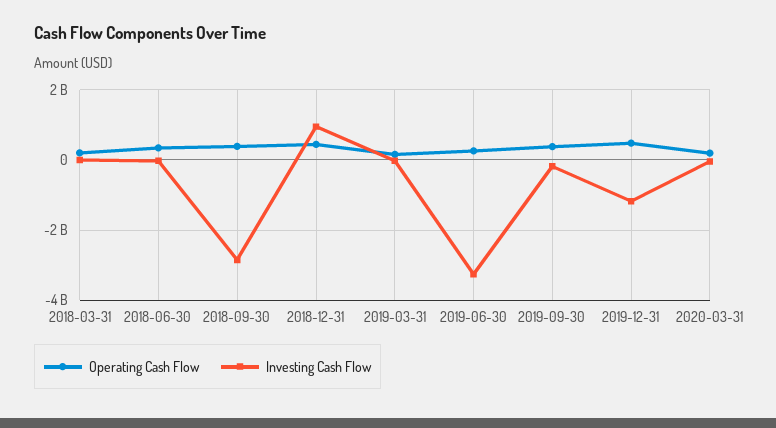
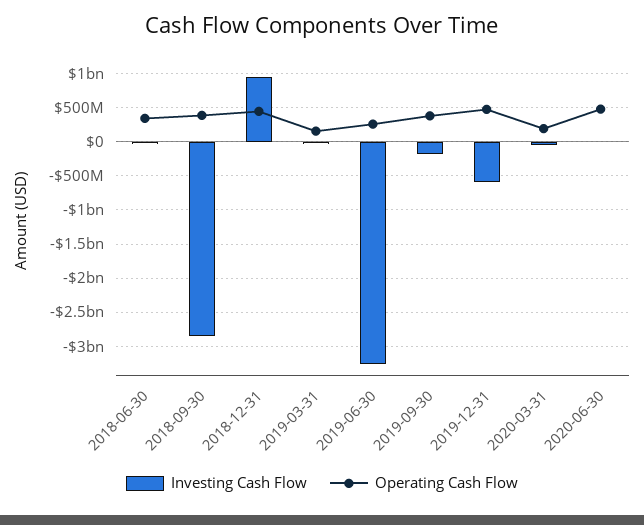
Operating Cash Flow, 2018-03-31: 200000000 -> none
Investing Cash Flow, 2018-03-31: 0 -> none
Investing Cash Flow, 2019-12-31: -1200000000 -> -600000000
Investing Cash Flow, 2020-06-30: none -> 0
Operating Cash Flow, 2020-06-30: none -> 500000000

